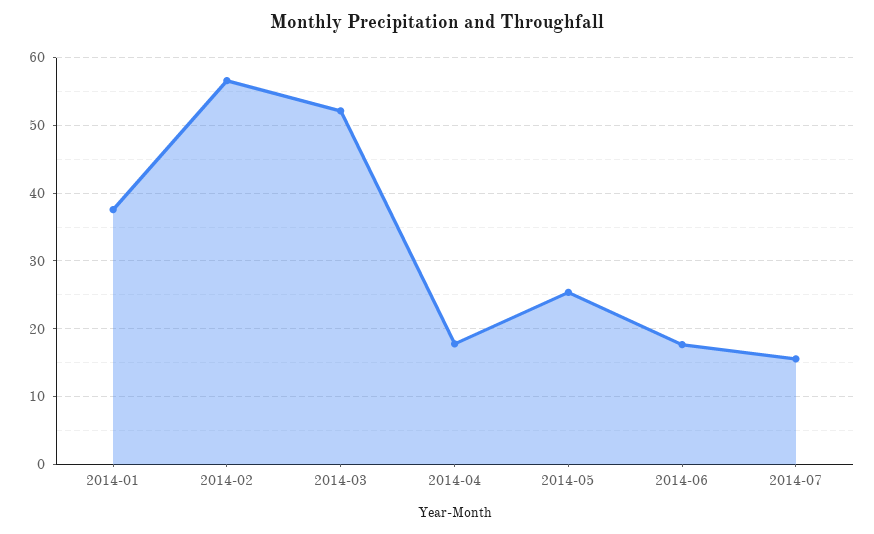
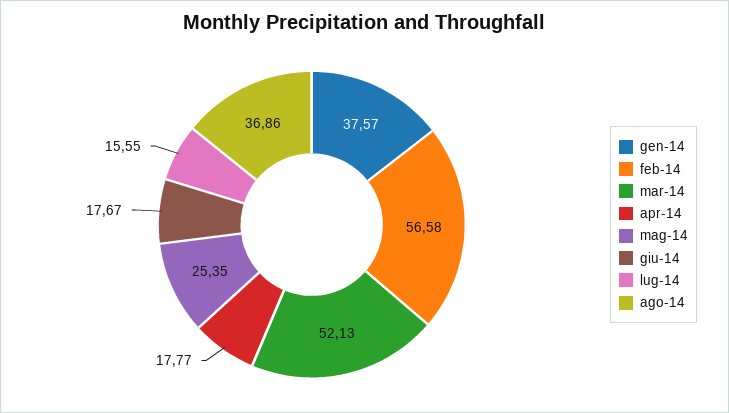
ago-14: none -> 36.86

